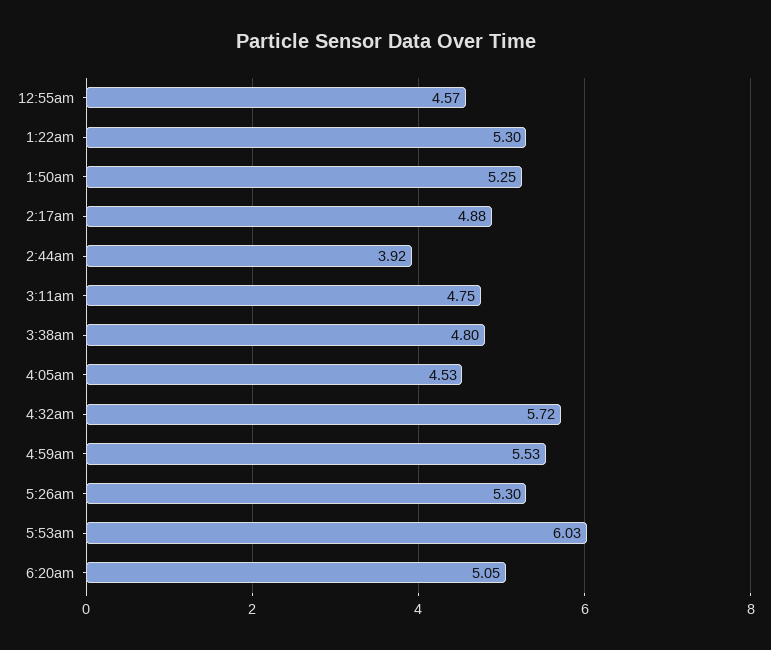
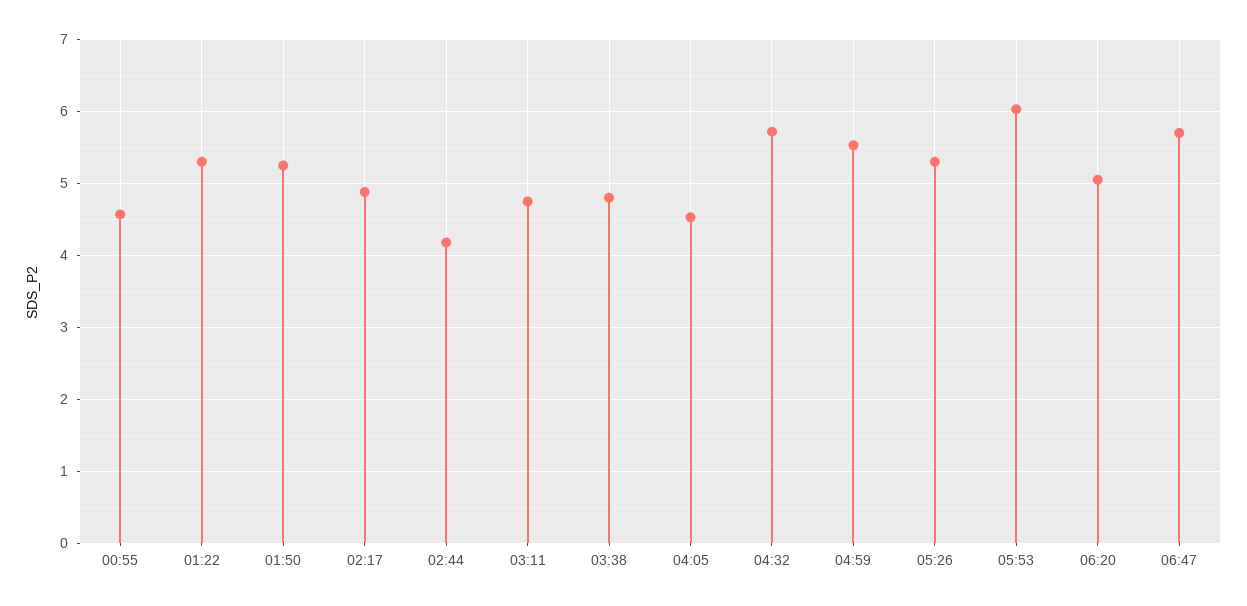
2:44am: 3.92 -> 4.2
06:47: none -> 5.7

